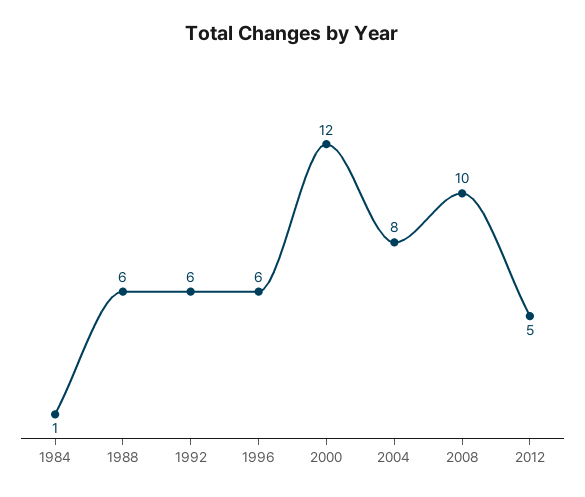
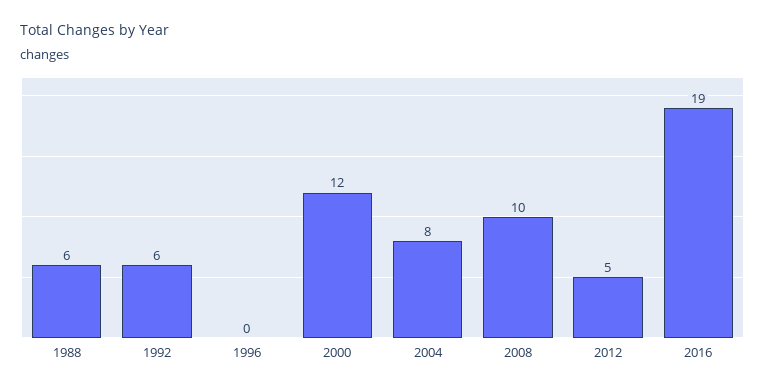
1984: 1 -> none
1996: 6 -> 0
2016: none -> 19

